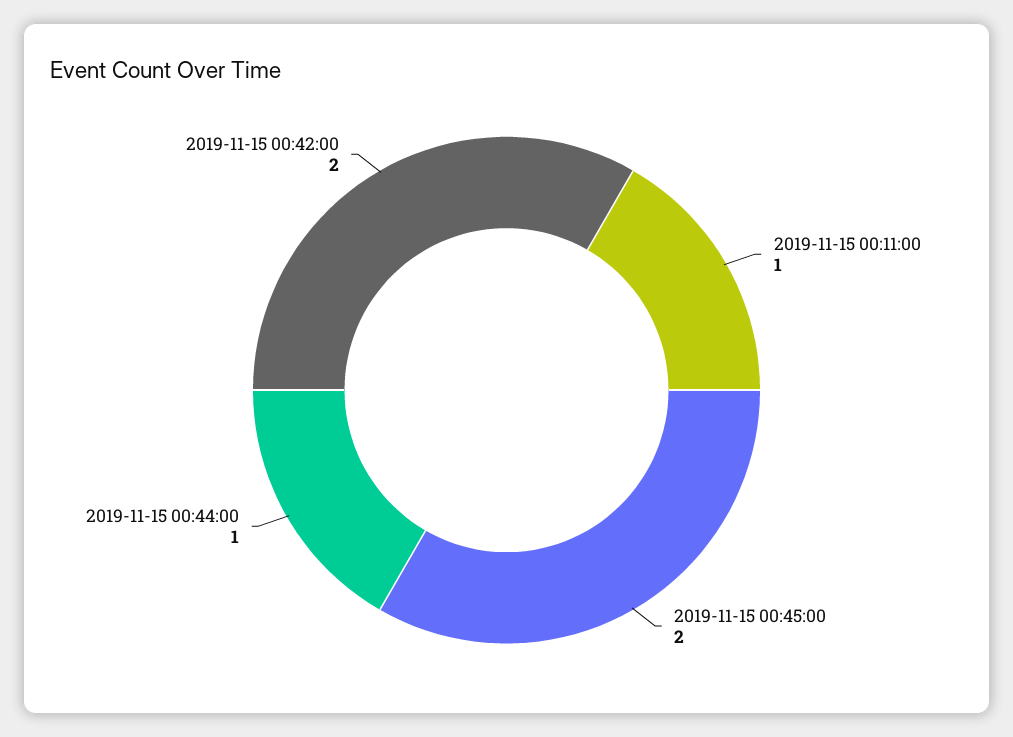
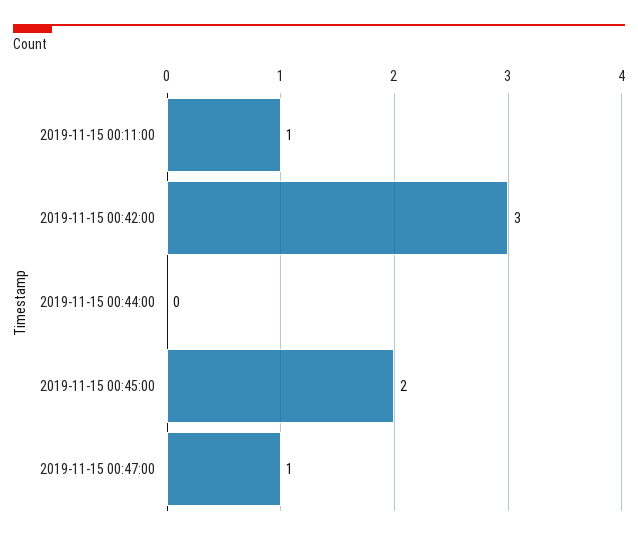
2019-11-15 00:44:00: 1 -> 0
2019-11-15 00:42:00: 2 -> 3
2019-11-15 00:47:00: none -> 1

